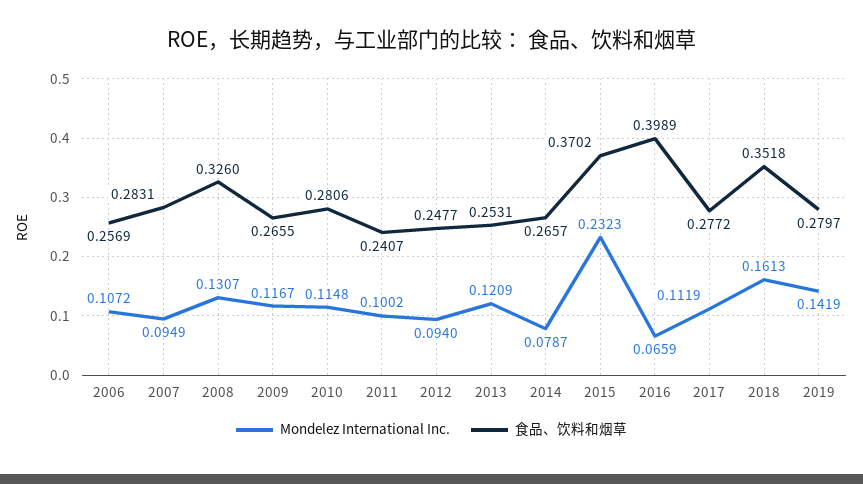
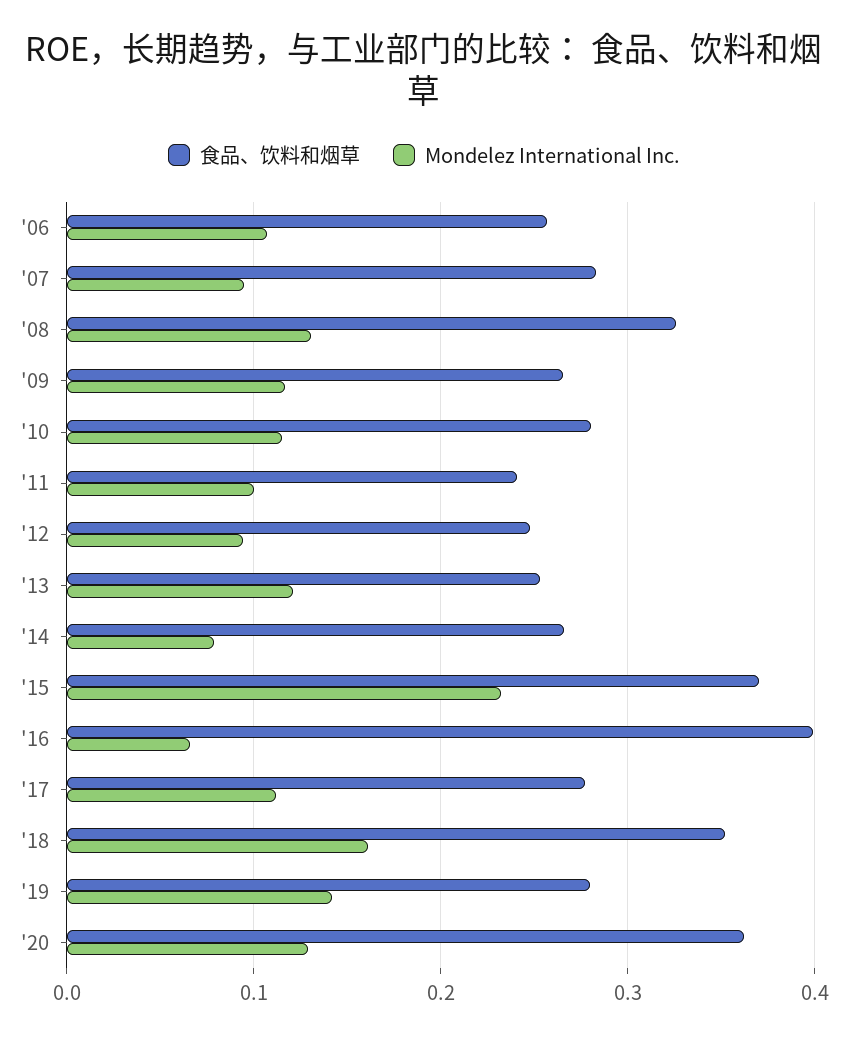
食品、饮料和烟草, '20: none -> 0.36
Mondelez International Inc., '20: none -> 0.13

